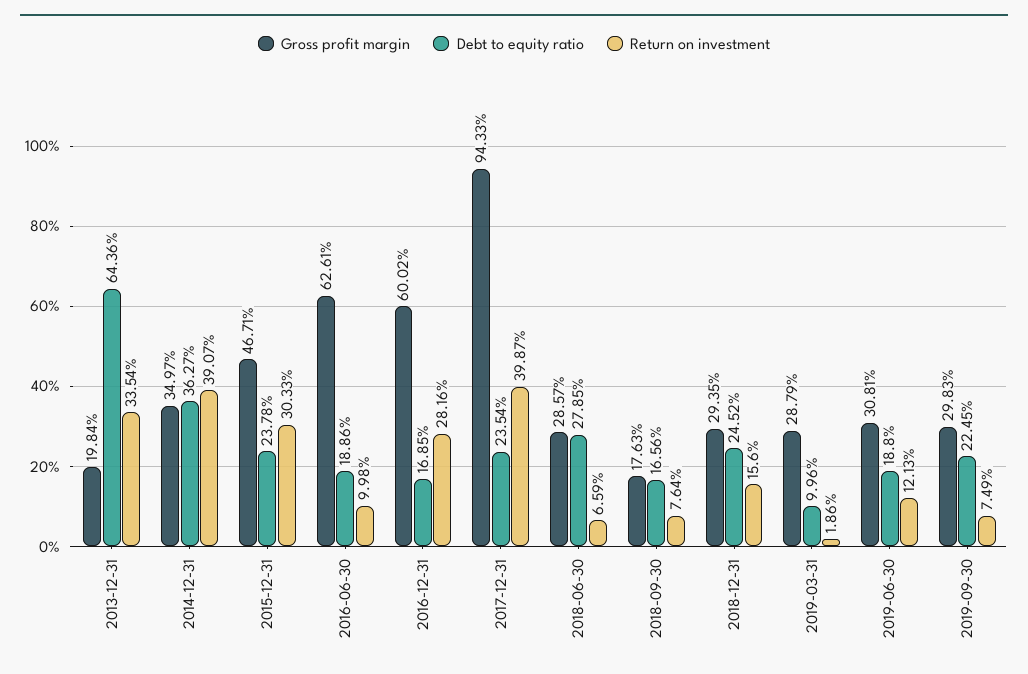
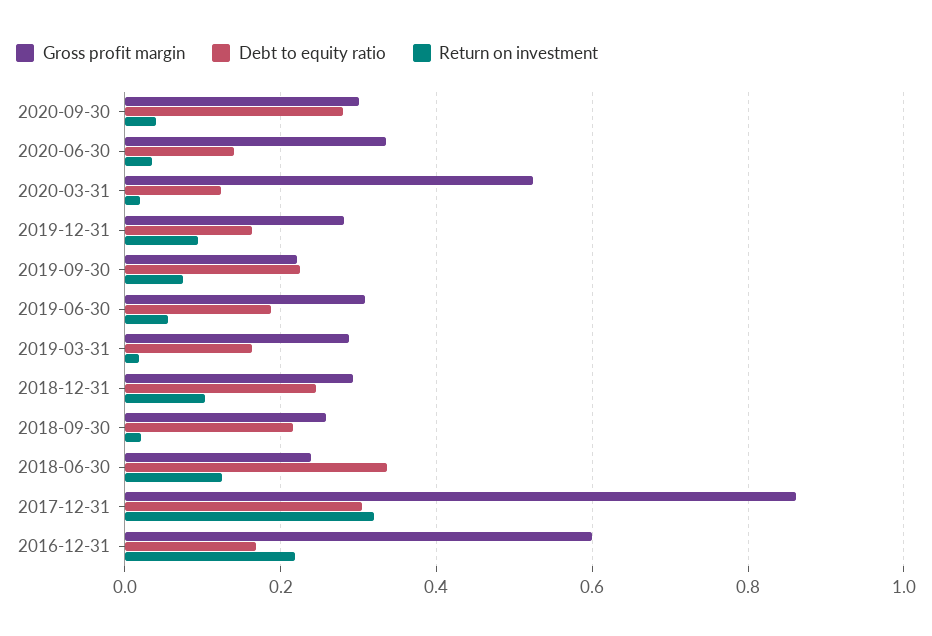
Gross profit margin, 2013-12-31: 0.1984 -> none
Debt to equity ratio, 2013-12-31: 0.6436 -> none
Return on investment, 2013-12-31: 0.3354 -> none
Gross profit margin, 2014-12-31: 0.3497 -> none
Debt to equity ratio, 2014-12-31: 0.3627 -> none
Return on investment, 2014-12-31: 0.3907 -> none
Gross profit margin, 2015-12-31: 0.4671 -> none
Debt to equity ratio, 2015-12-31: 0.2378 -> none
Return on investment, 2015-12-31: 0.3033 -> none
Gross profit margin, 2016-06-30: 0.6261 -> none
Debt to equity ratio, 2016-06-30: 0.1886 -> none
Return on investment, 2016-06-30: 0.0998 -> none
Return on investment, 2016-12-31: 0.2816 -> 0.22
Gross profit margin, 2017-12-31: 0.9433 -> 0.86
Debt to equity ratio, 2017-12-31: 0.2354 -> 0.3
Return on investment, 2017-12-31: 0.3987 -> 0.32
Gross profit margin, 2018-06-30: 0.2857 -> 0.24
Debt to equity ratio, 2018-06-30: 0.2785 -> 0.34
Return on investment, 2018-06-30: 0.0659 -> 0.12
Gross profit margin, 2018-09-30: 0.1763 -> 0.26
Debt to equity ratio, 2018-09-30: 0.1656 -> 0.22
Return on investment, 2018-09-30: 0.0764 -> 0.02
Return on investment, 2018-12-31: 0.156 -> 0.1
Debt to equity ratio, 2019-03-31: 0.0996 -> 0.16
Return on investment, 2019-06-30: 0.1213 -> 0.06
Gross profit margin, 2019-09-30: 0.2983 -> 0.22
Gross profit margin, 2020-09-30: none -> 0.3
Debt to equity ratio, 2020-09-30: none -> 0.28
Return on investment, 2020-09-30: none -> 0.04
Gross profit margin, 2020-06-30: none -> 0.34
Debt to equity ratio, 2020-06-30: none -> 0.14
Return on investment, 2020-06-30: none -> 0.04
Gross profit margin, 2020-03-31: none -> 0.52
Debt to equity ratio, 2020-03-31: none -> 0.12
Return on investment, 2020-03-31: none -> 0.02
Gross profit margin, 2019-12-31: none -> 0.28
Debt to equity ratio, 2019-12-31: none -> 0.16
Return on investment, 2019-12-31: none -> 0.1

